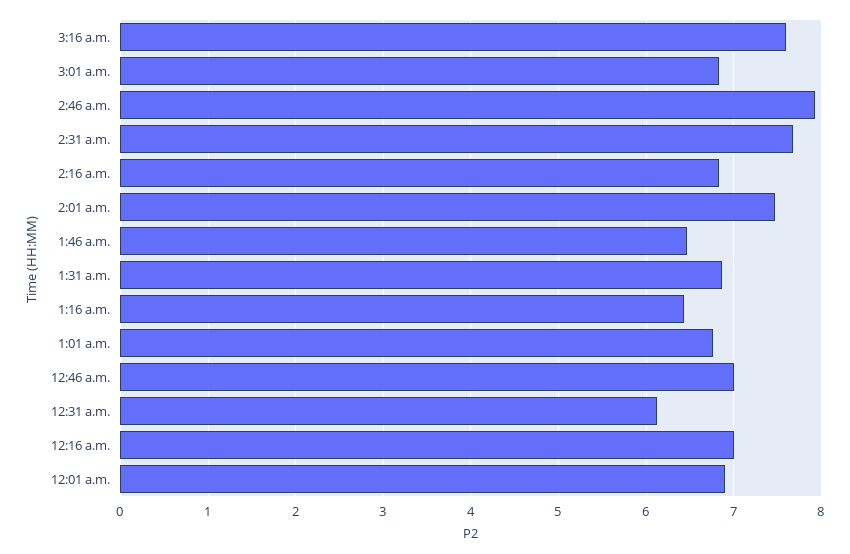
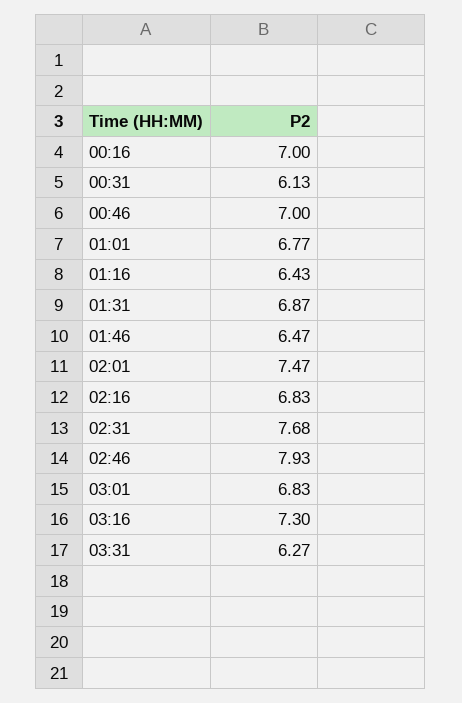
3:16 a.m.: 7.6 -> 7.3
12:01 a.m.: 6.9 -> none
03:31: none -> 6.27

